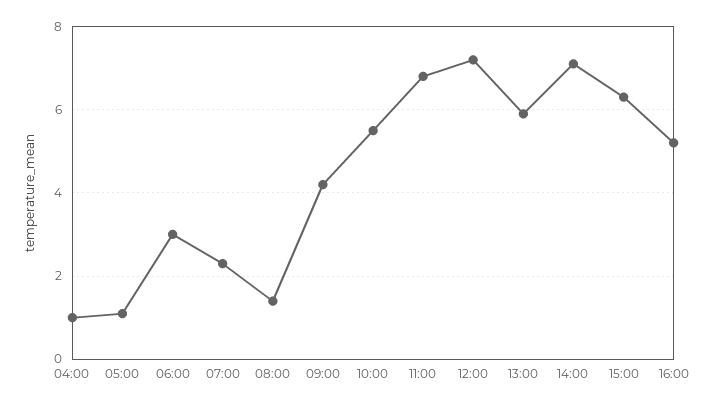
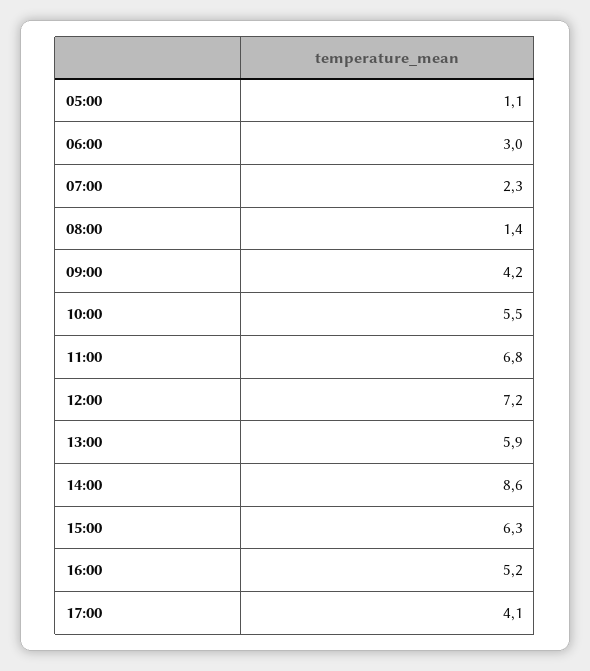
04:00: 1 -> none
14:00: 7 -> 8.6
17:00: none -> 4.1

